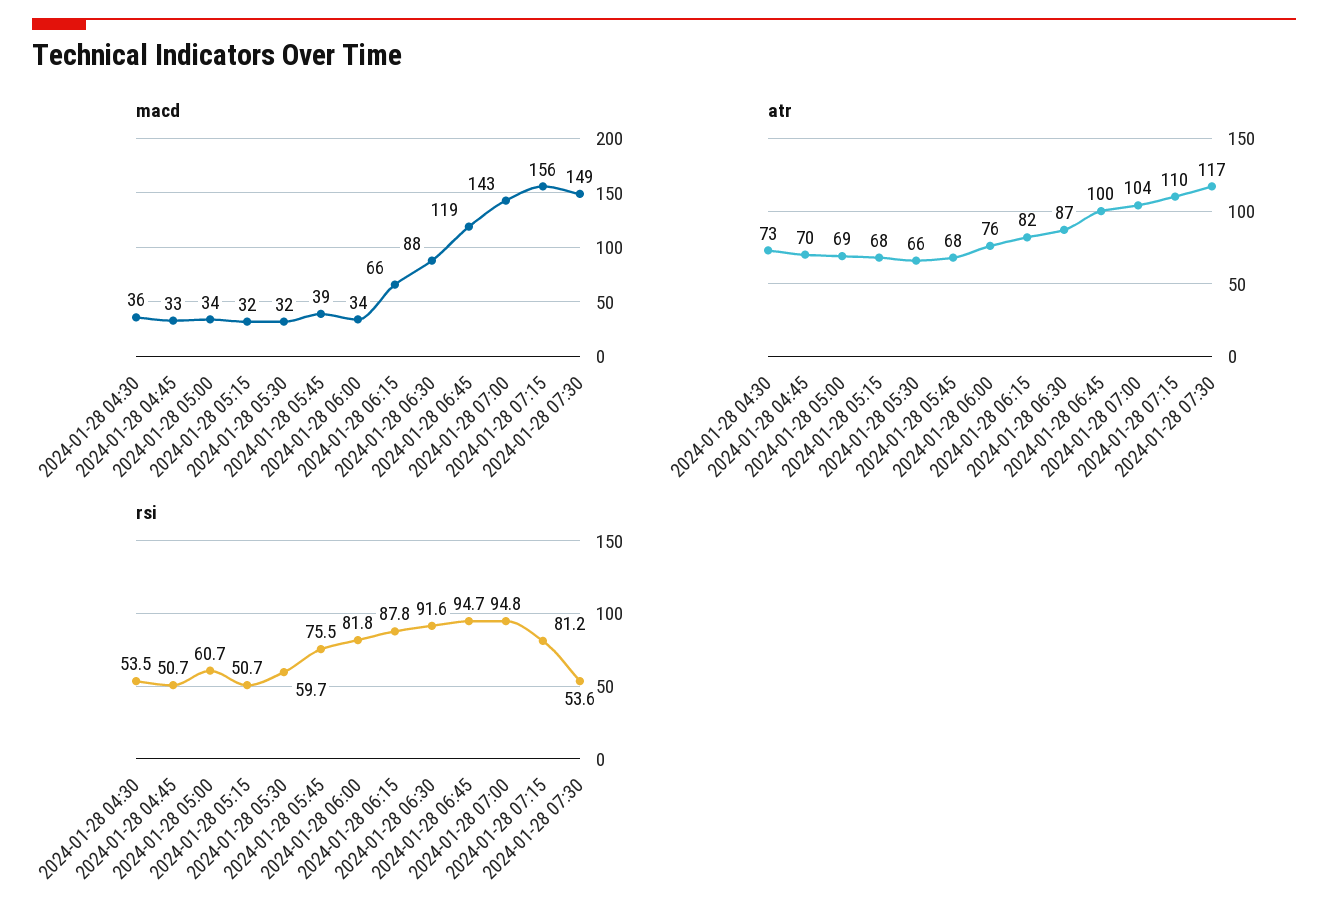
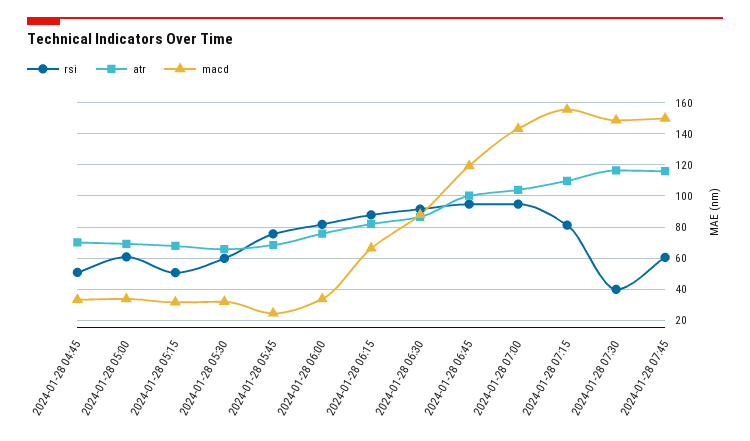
macd, 2024-01-28 04:30: 36 -> none
macd, 2024-01-28 05:45: 39 -> 25
atr, 2024-01-28 04:30: 73 -> none
rsi, 2024-01-28 04:30: 53.5 -> none
rsi, 2024-01-28 07:30: 53.6 -> 40
rsi, 2024-01-28 07:45: none -> 60
atr, 2024-01-28 07:45: none -> 115
macd, 2024-01-28 07:45: none -> 150

